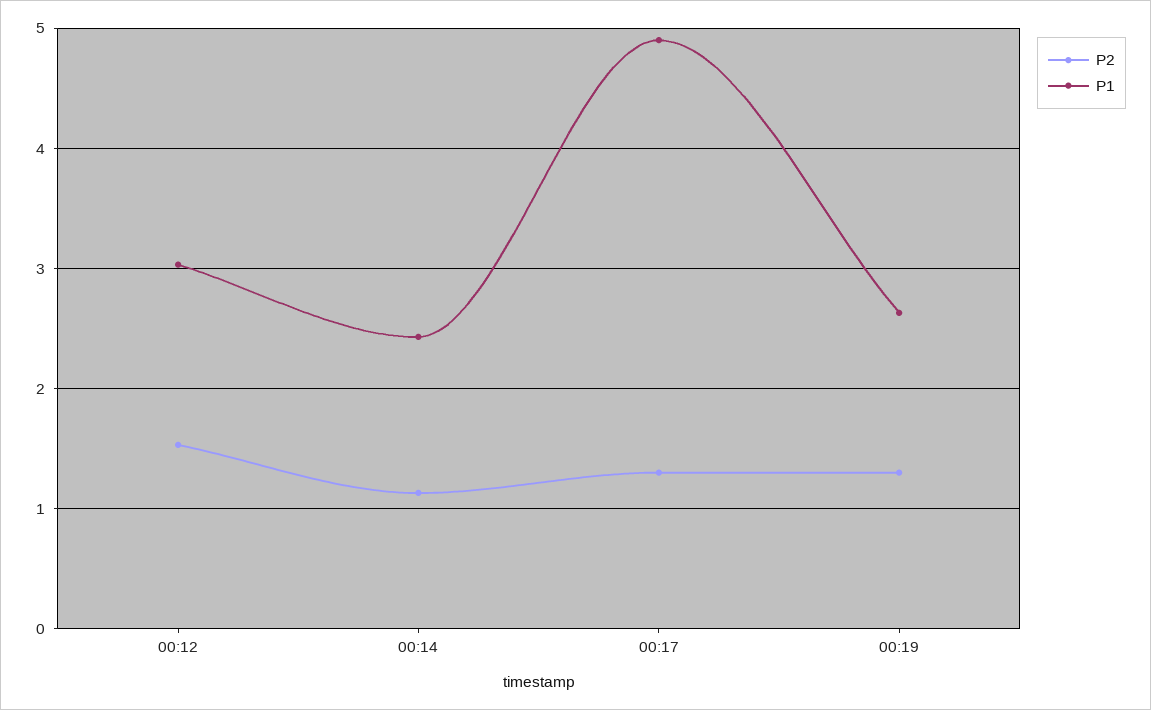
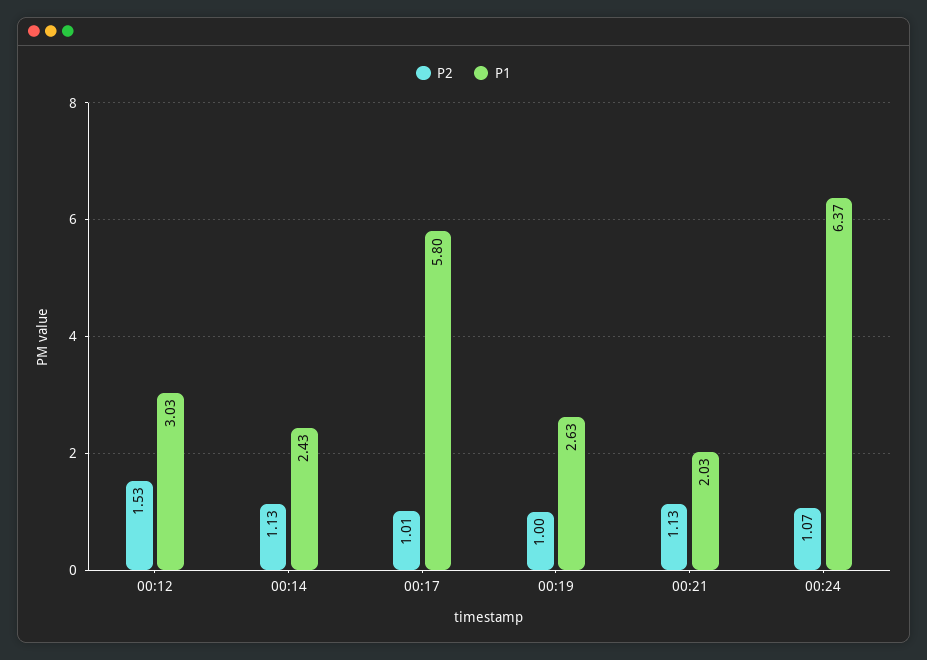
P2, 00:17: 1.3 -> 1.01
P1, 00:17: 4.9 -> 5.8
P2, 00:19: 1.3 -> 1
P2, 00:21: none -> 1.13
P1, 00:21: none -> 2.03
P2, 00:24: none -> 1.07
P1, 00:24: none -> 6.37

